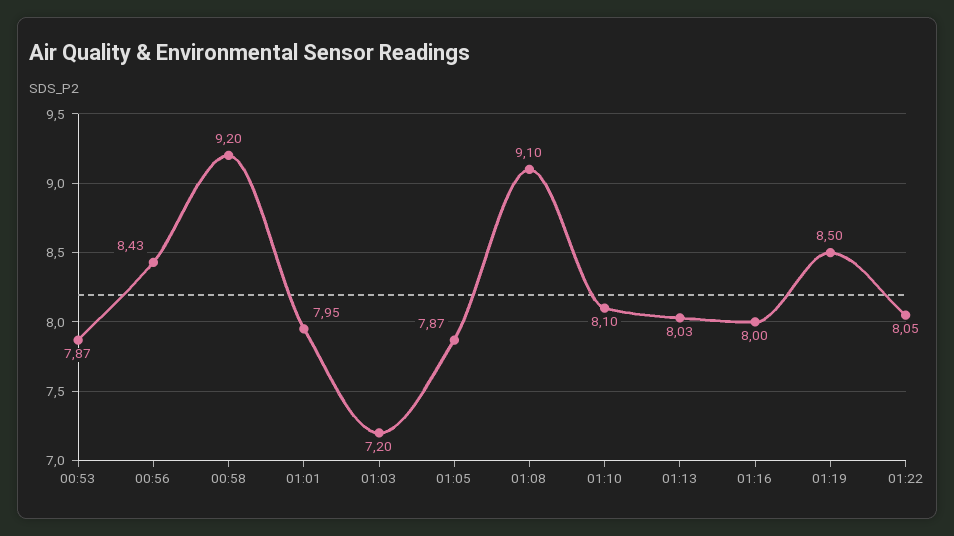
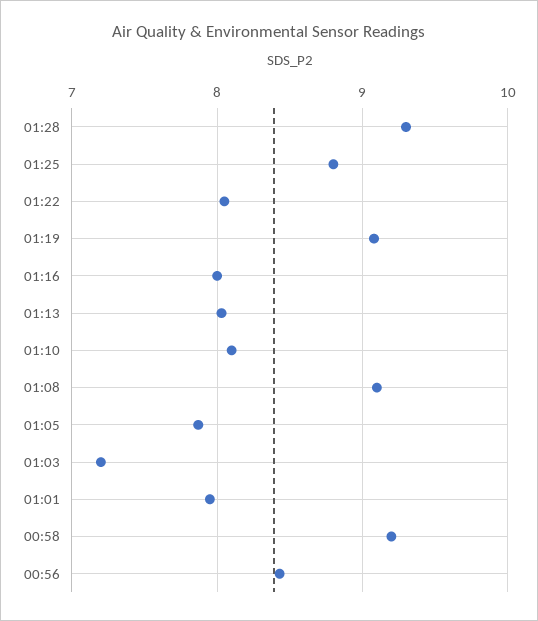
00:53: 7.87 -> none
01:19: 8.5 -> 9.1
01:28: none -> 9.3
01:25: none -> 8.8

